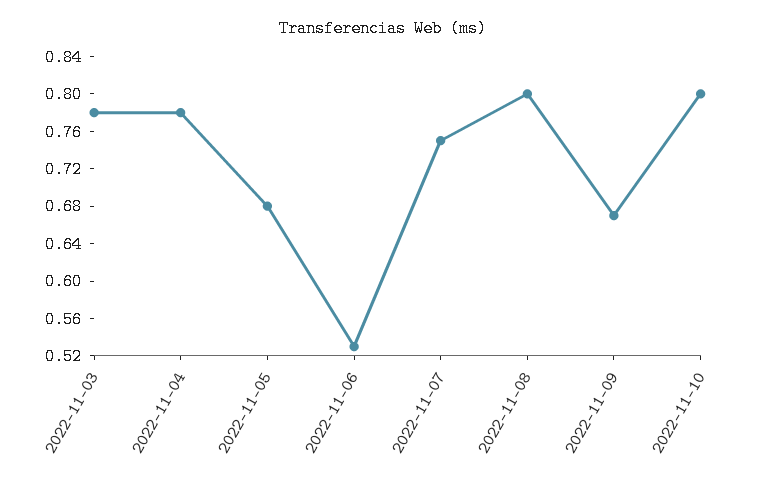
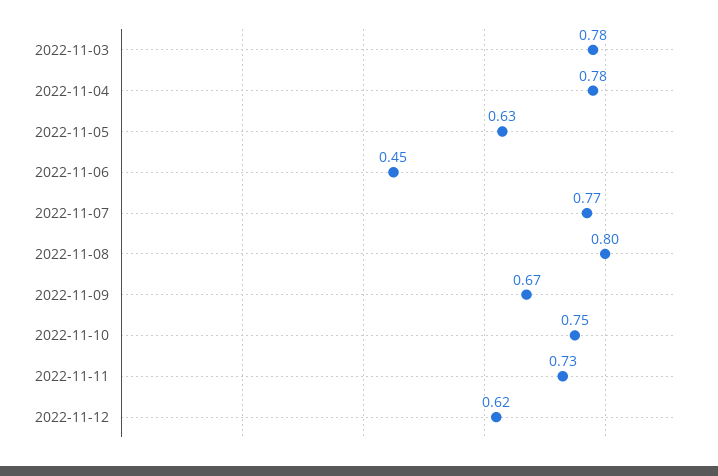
2022-11-05: 0.68 -> 0.63
2022-11-06: 0.53 -> 0.45
2022-11-07: 0.75 -> 0.77
2022-11-10: 0.8 -> 0.75
2022-11-11: none -> 0.73
2022-11-12: none -> 0.62

